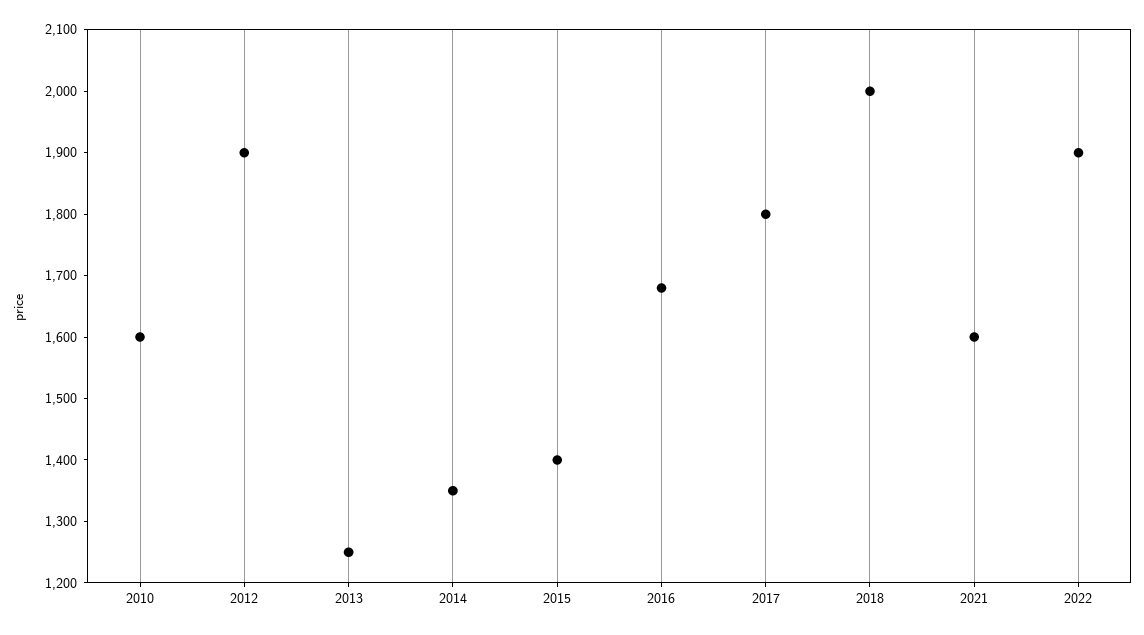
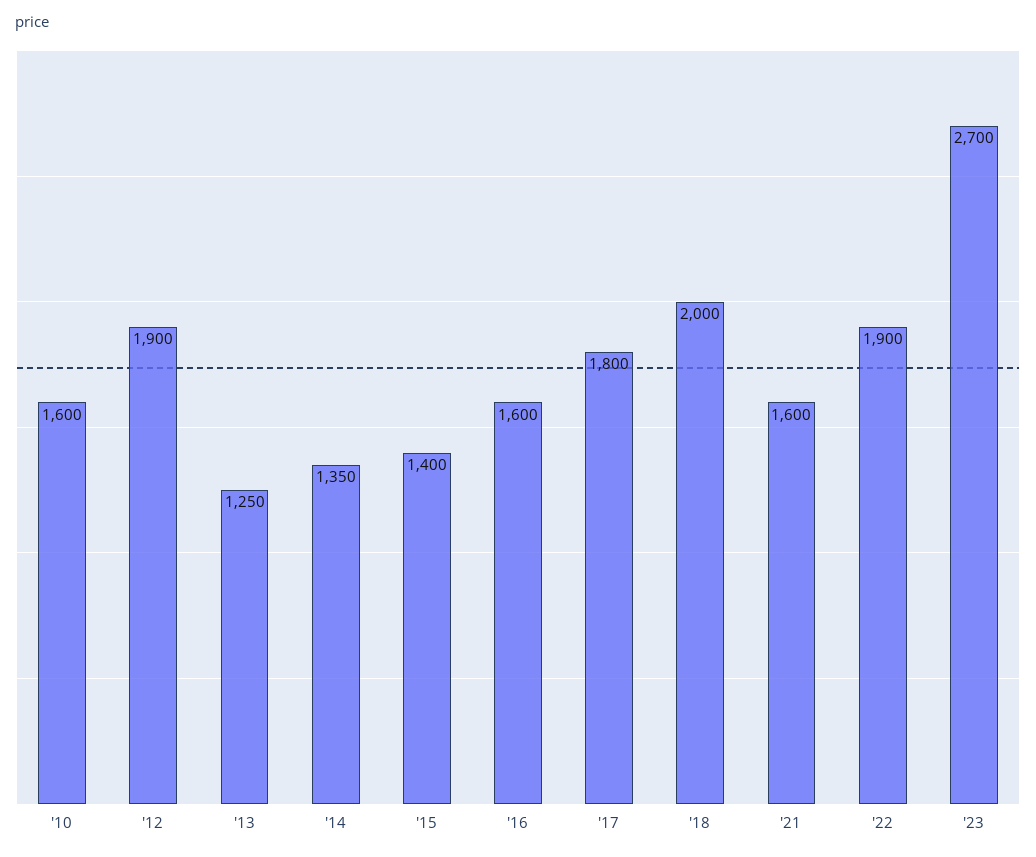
2016: 1680 -> 1600
'23: none -> 2700

